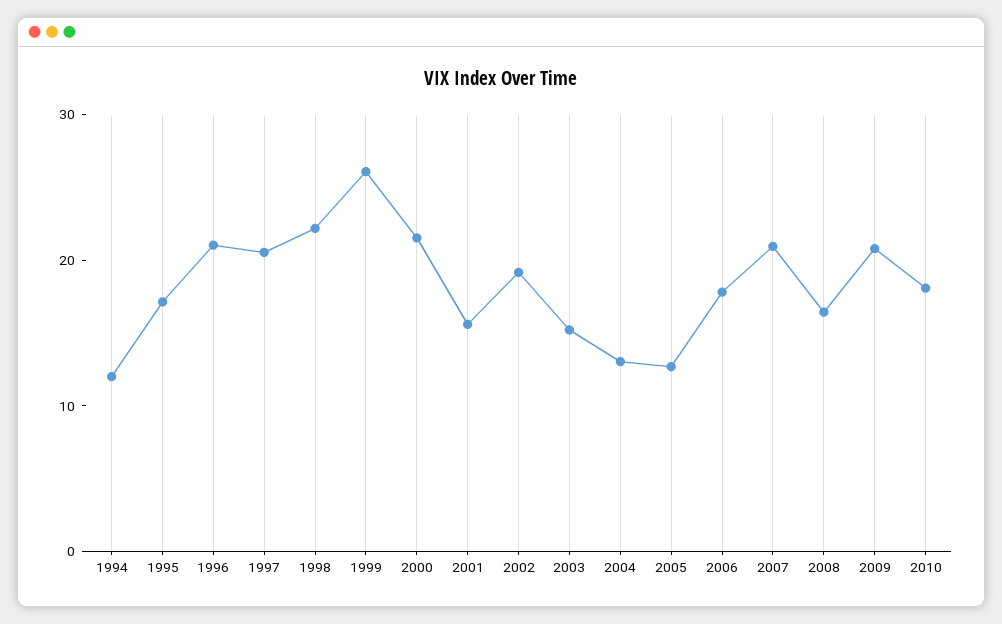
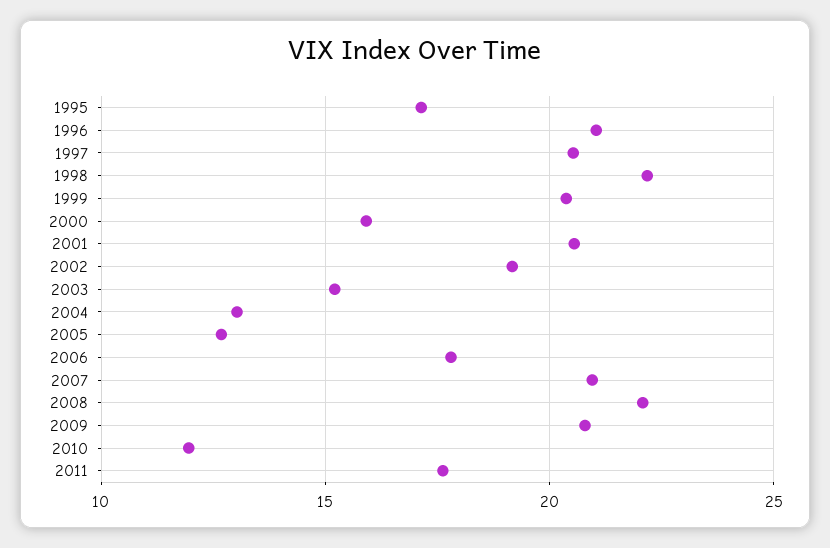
1994: 12 -> none
1999: 26 -> 20.5
2000: 22 -> 16
2001: 16 -> 20.5
2008: 16 -> 22
2010: 18 -> 12
2011: none -> 17.5

